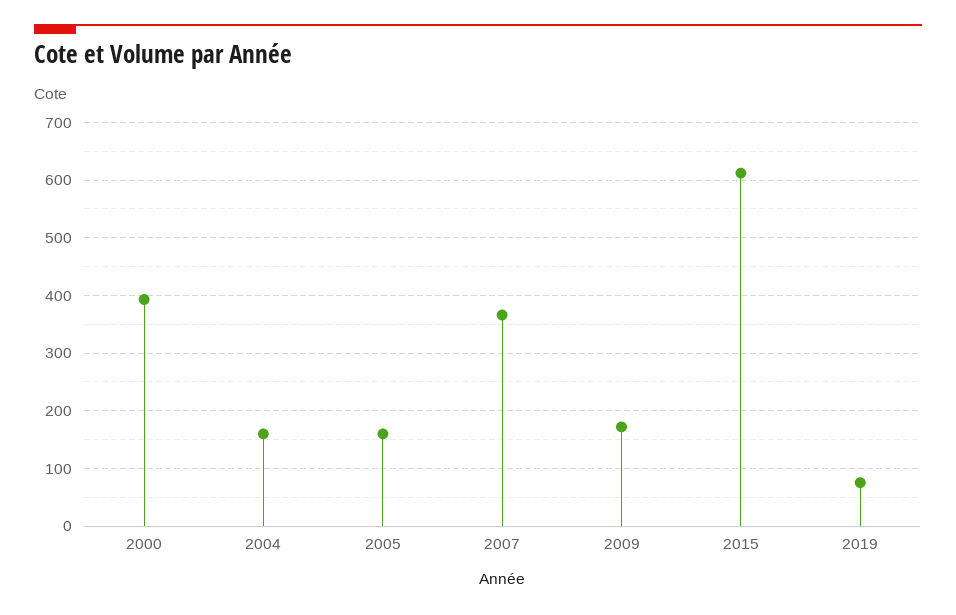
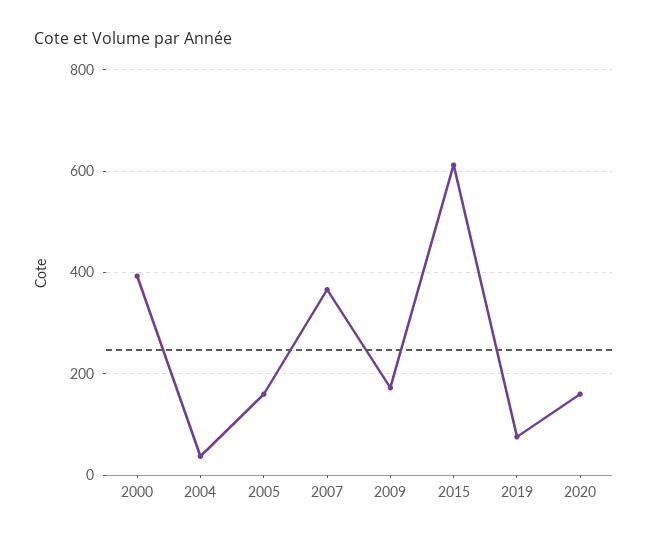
2004: 160 -> 40
2020: none -> 160

